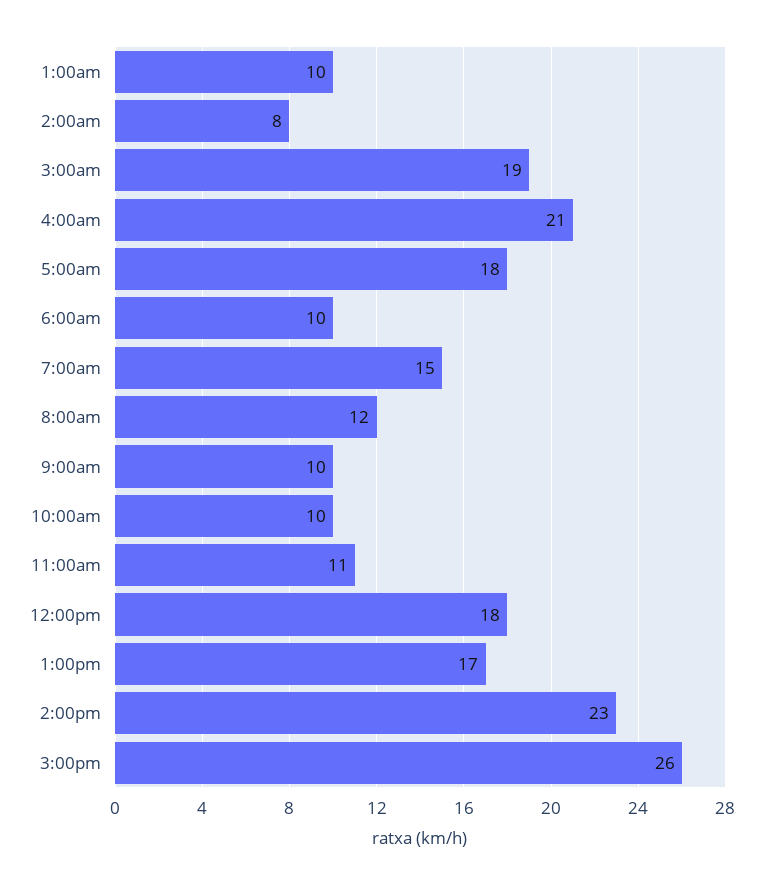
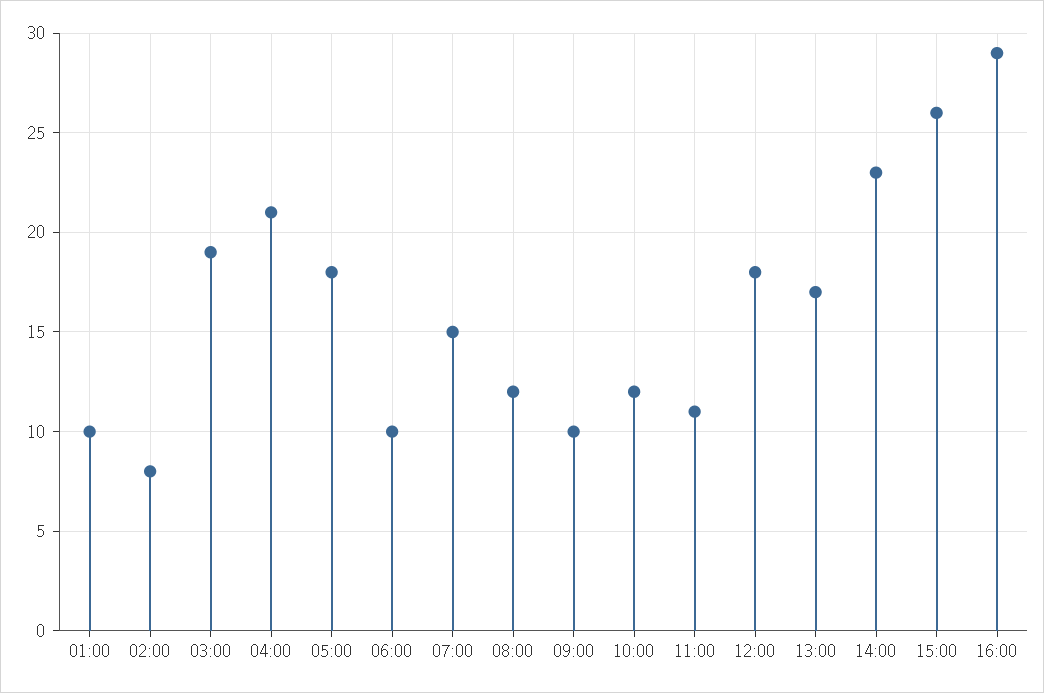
10:00am: 10 -> 12
16:00: none -> 29

